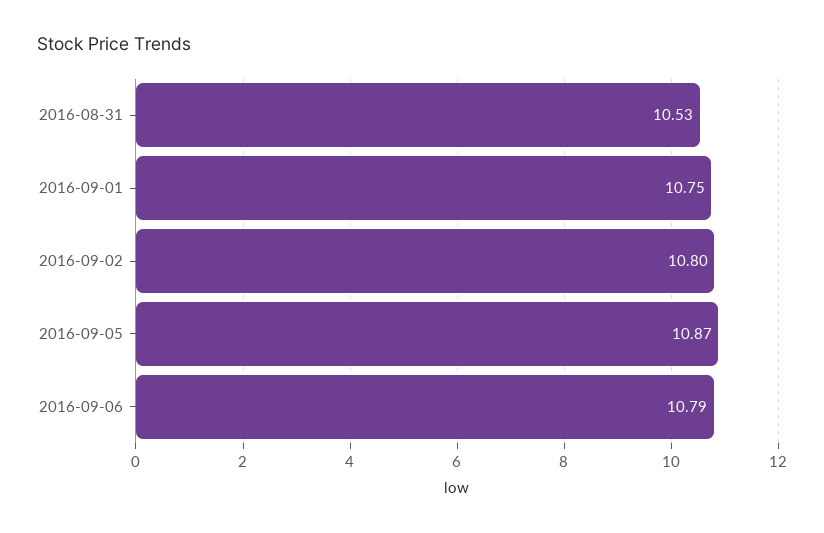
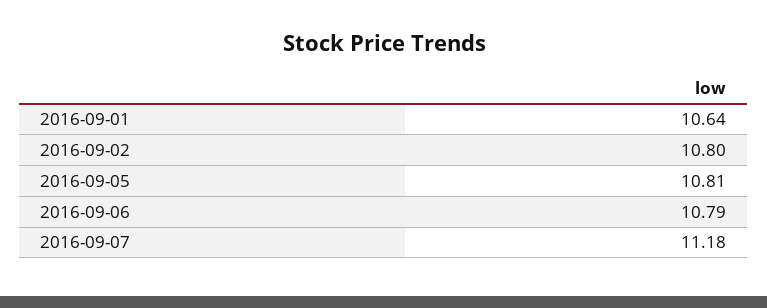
2016-08-31: 10.53 -> none
2016-09-01: 10.75 -> 10.64
2016-09-05: 10.87 -> 10.81
2016-09-07: none -> 11.18

